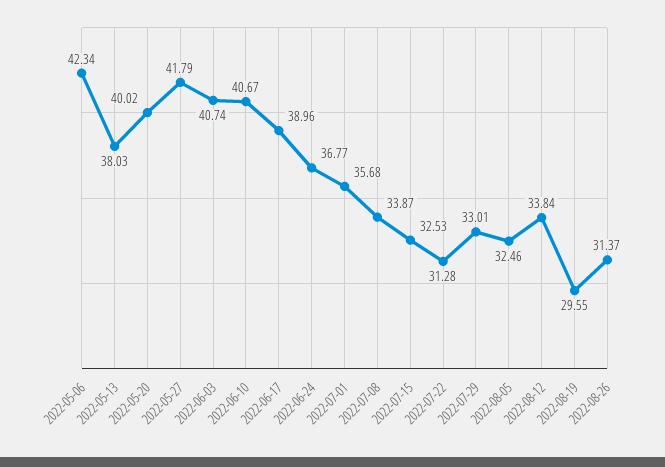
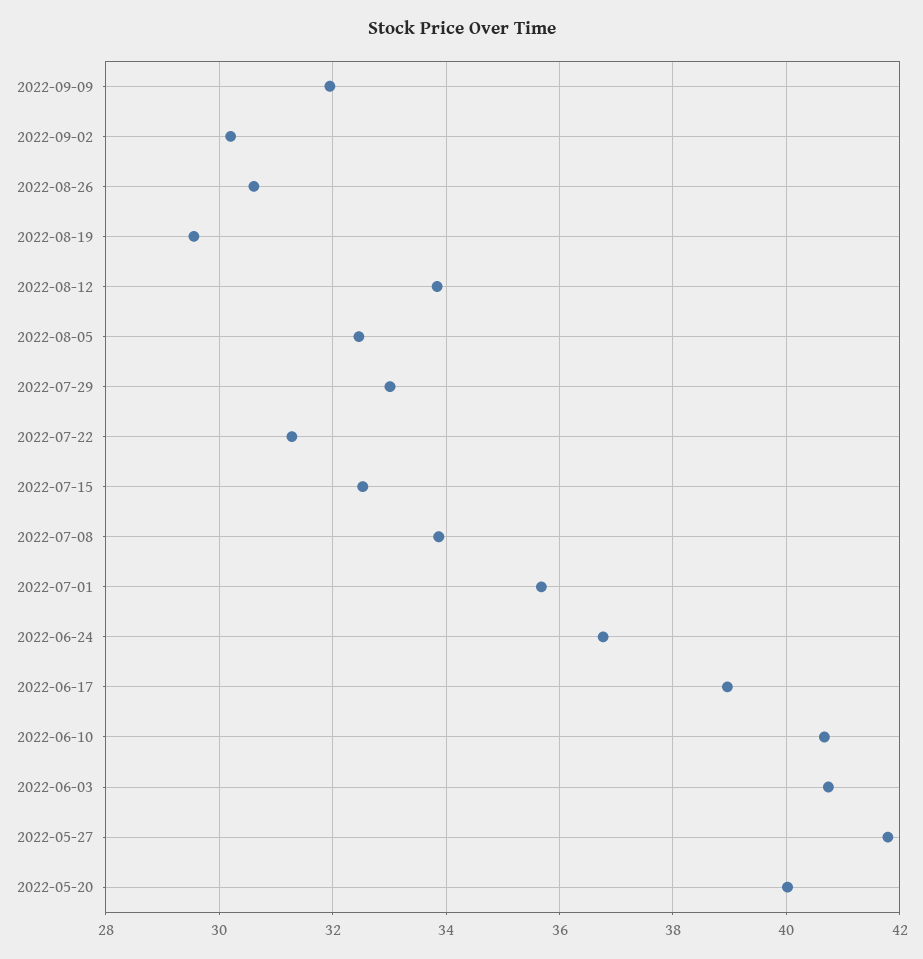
2022-05-06: 42.34 -> none
2022-05-13: 38.03 -> none
2022-08-26: 31.37 -> 30.6
2022-09-09: none -> 32
2022-09-02: none -> 30.2

